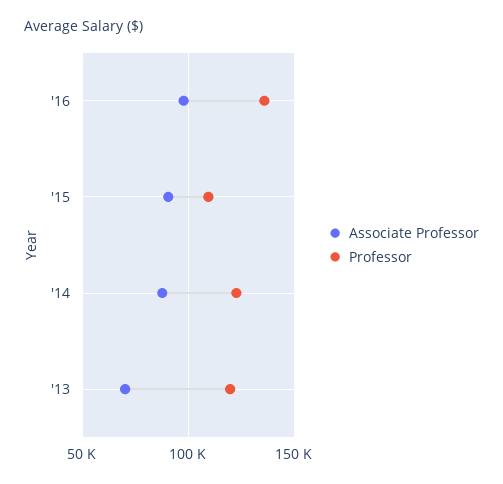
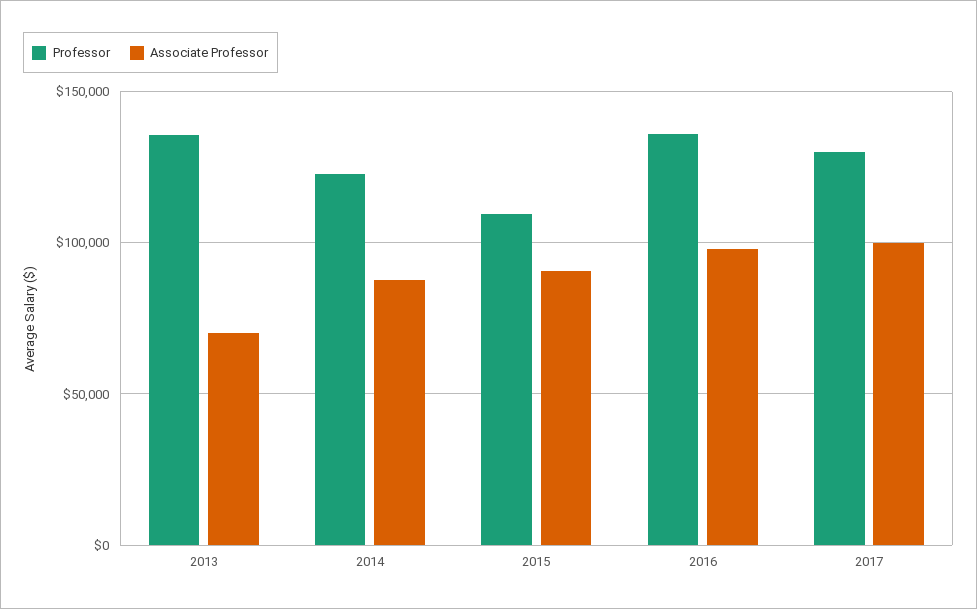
Professor, '13: 120000 -> 135000
Professor, 2017: none -> 130000
Associate Professor, 2017: none -> 100000

